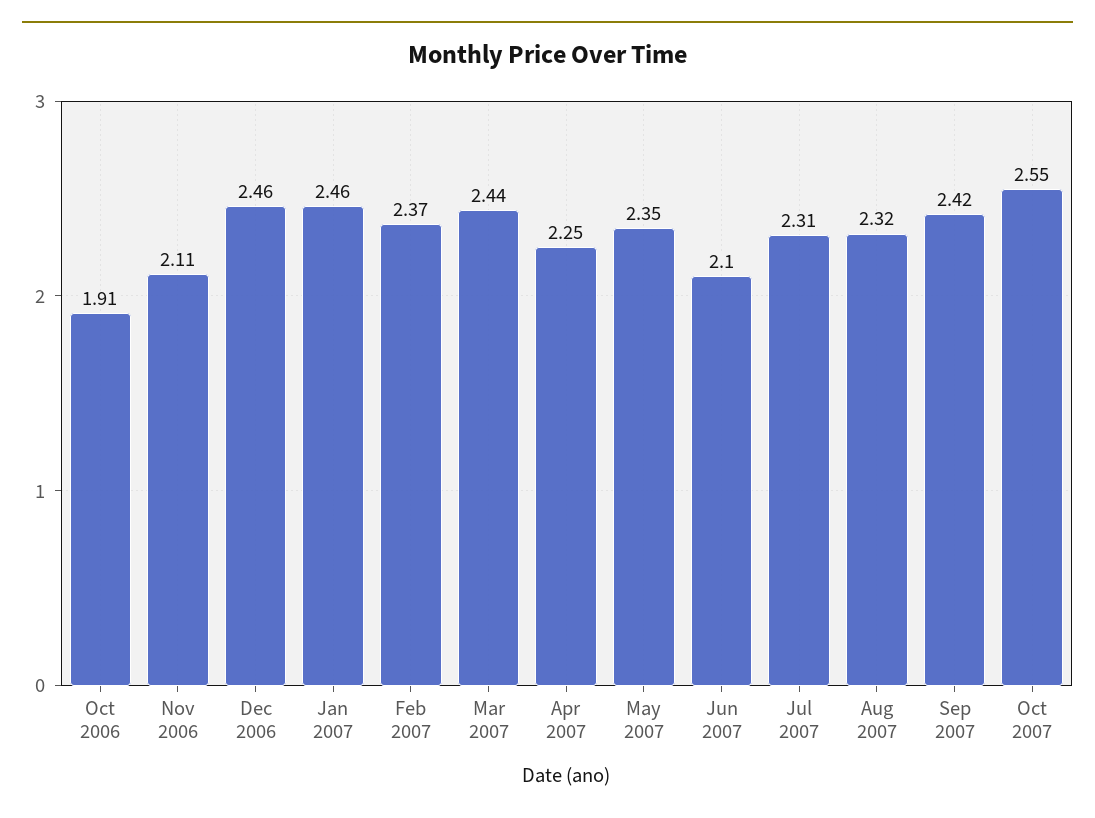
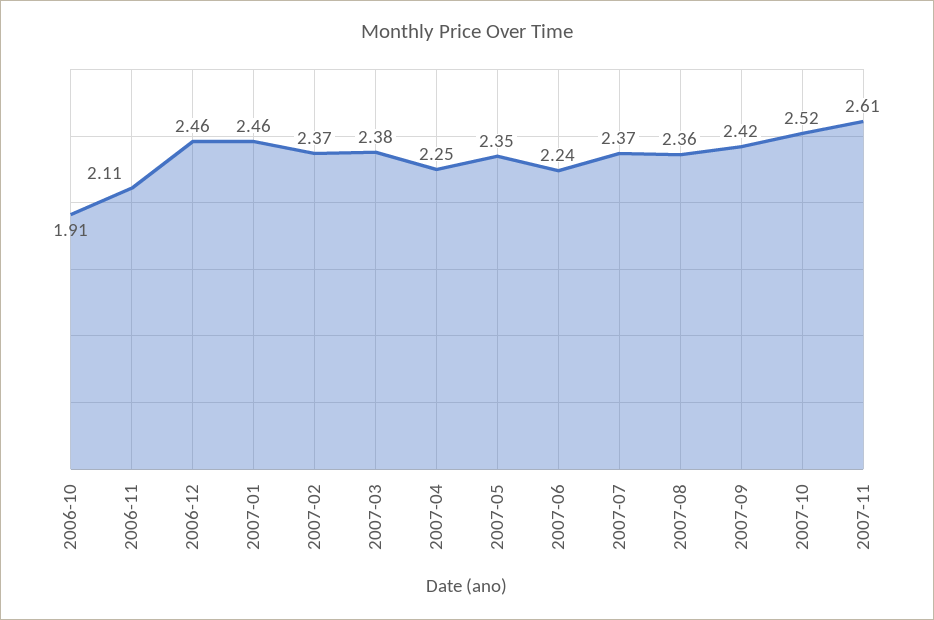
Mar 2007: 2.44 -> 2.38
Jun 2007: 2.1 -> 2.24
Jul 2007: 2.31 -> 2.37
Aug 2007: 2.32 -> 2.36
Oct 2007: 2.55 -> 2.52
2007-11: none -> 2.61

